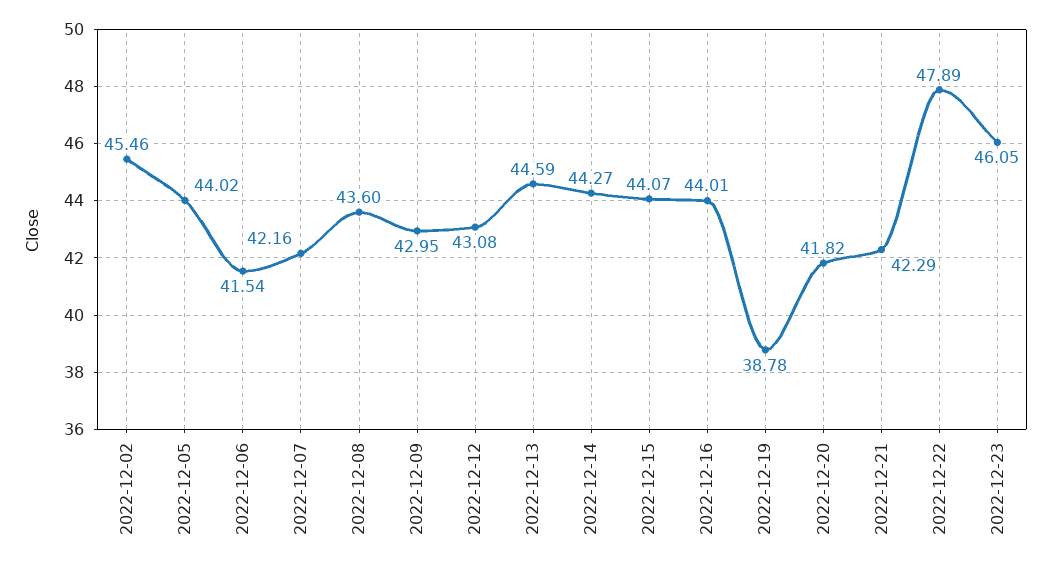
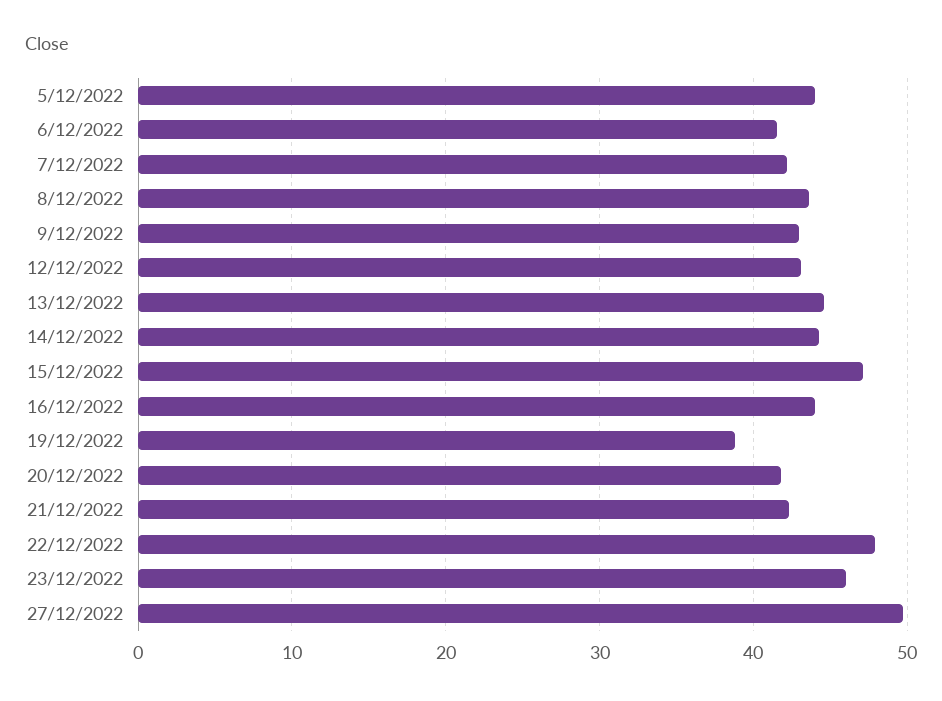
2022-12-02: 45.46 -> none
2022-12-15: 44.07 -> 47
27/12/2022: none -> 50

